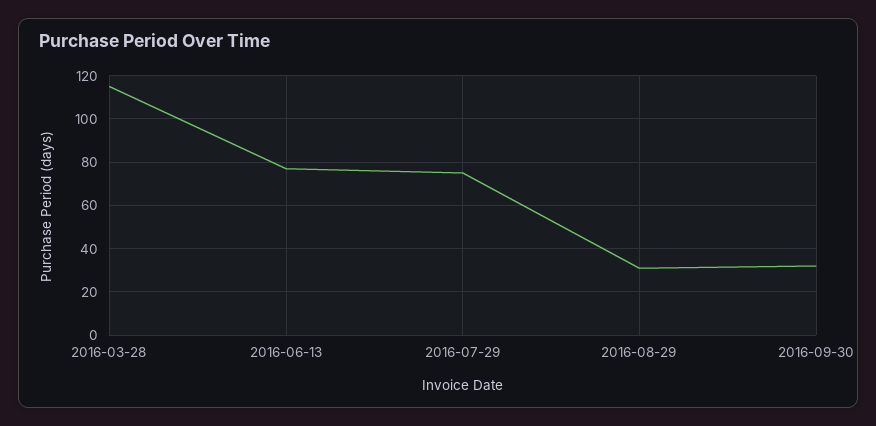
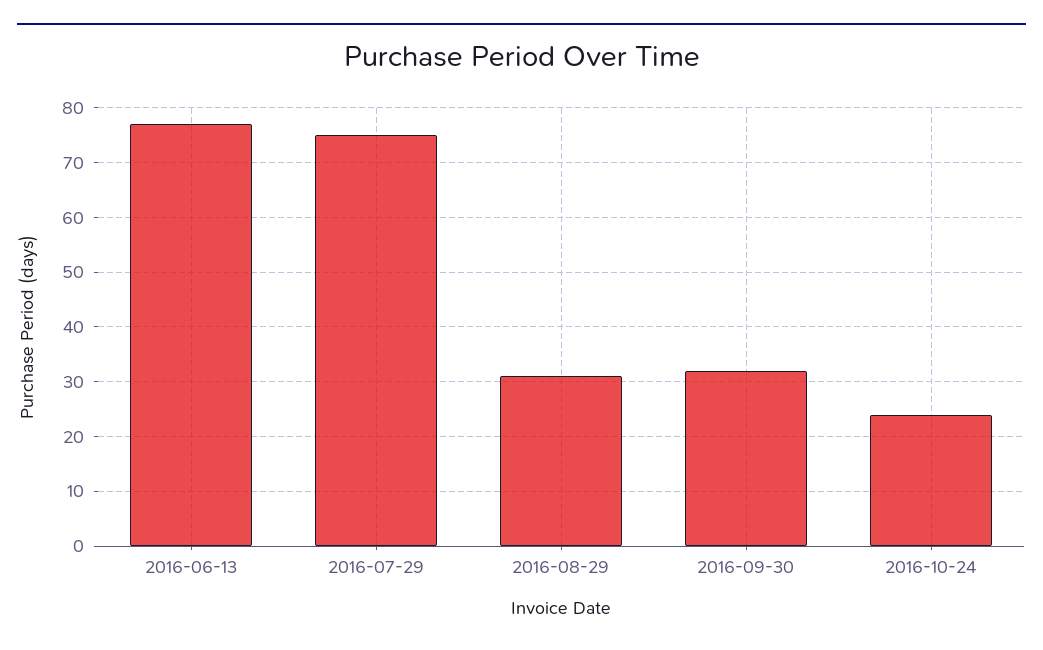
2016-03-28: 115 -> none
2016-10-24: none -> 25

